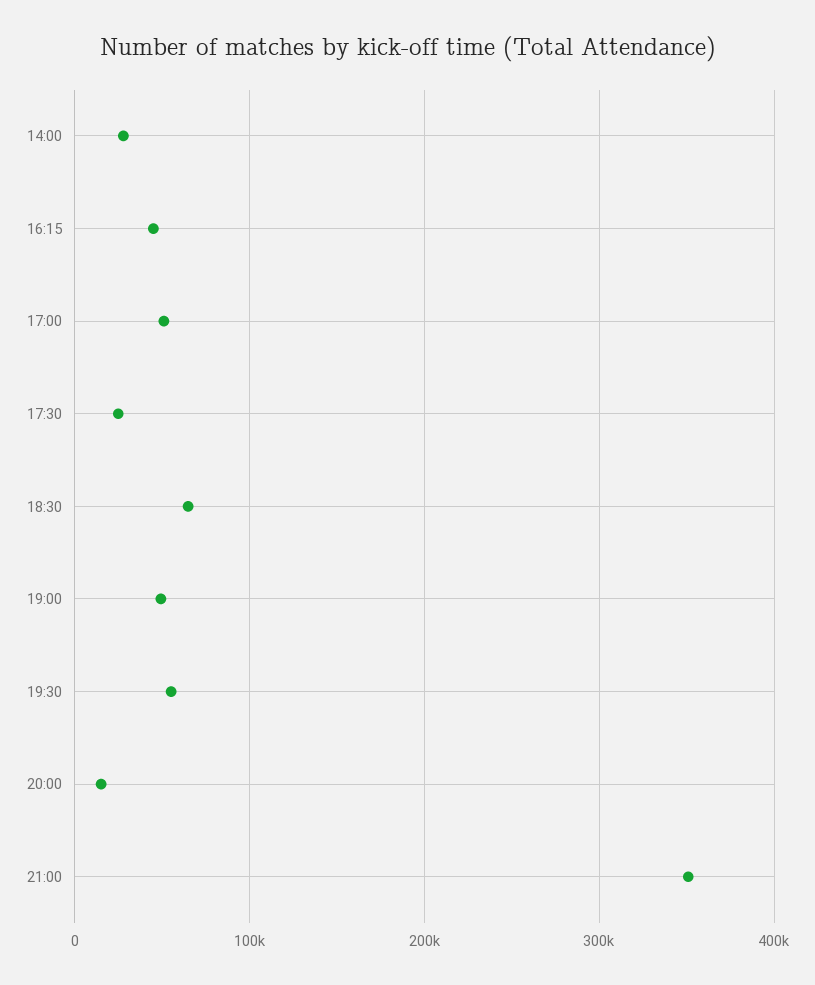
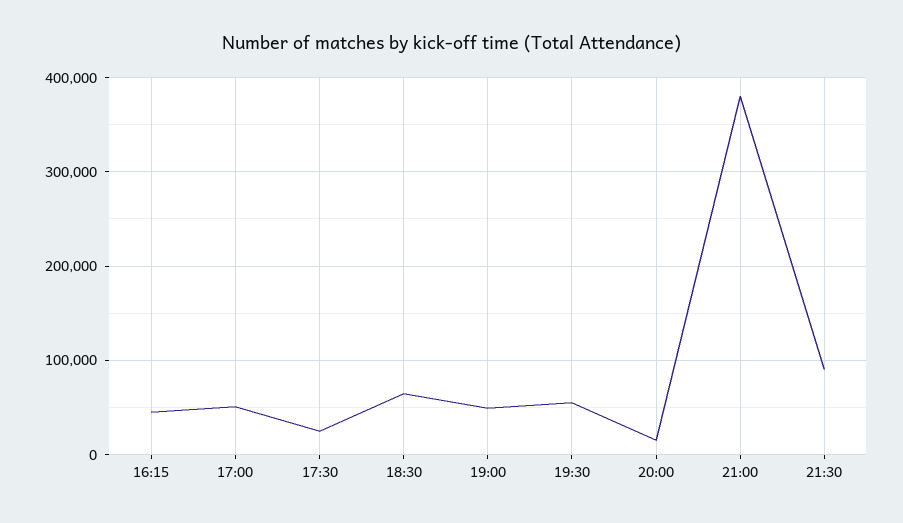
14:00: 30000 -> none
21:00: 350000 -> 380000
21:30: none -> 90000

